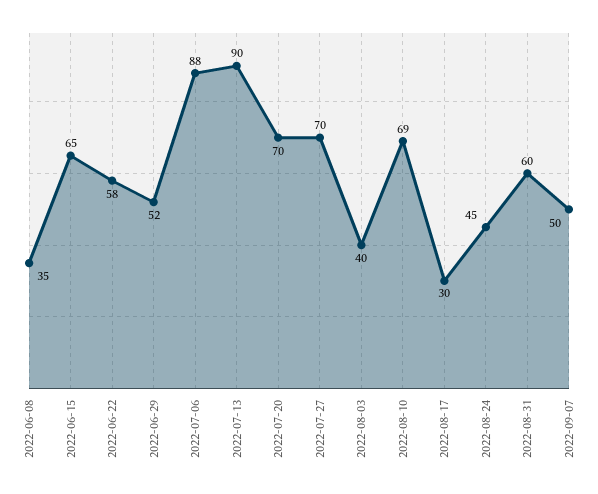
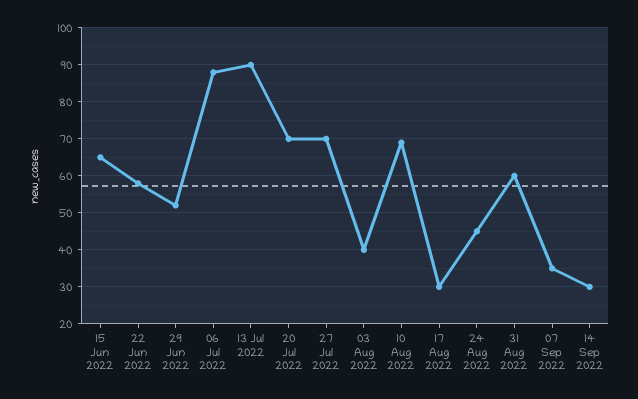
2022-06-08: 35 -> none
2022-09-07: 50 -> 35
14 Sep 2022: none -> 30

